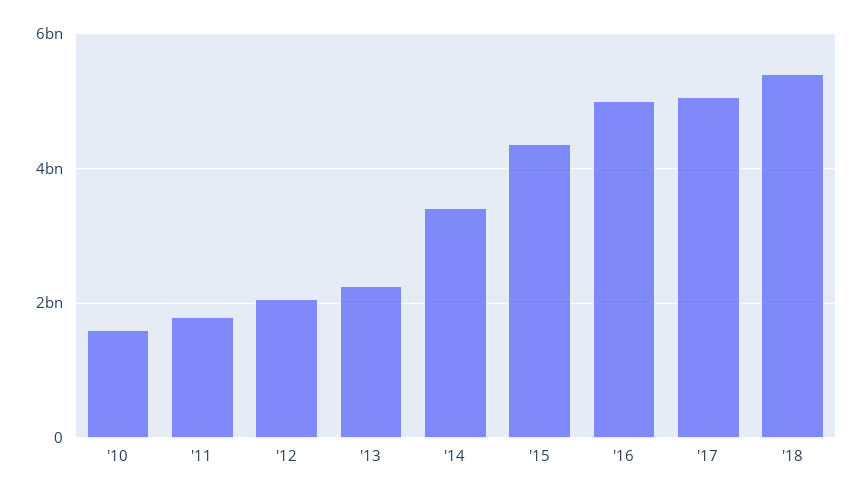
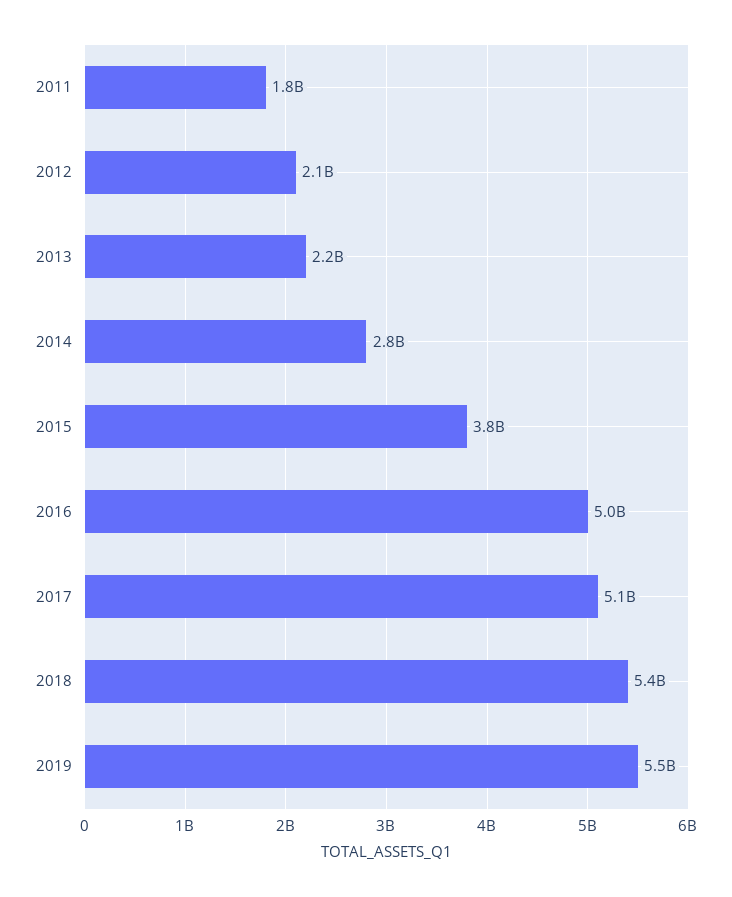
'10: 1600000000 -> none
'14: 3400000000 -> 2800000000
'15: 4400000000 -> 3800000000
2019: none -> 5500000000

